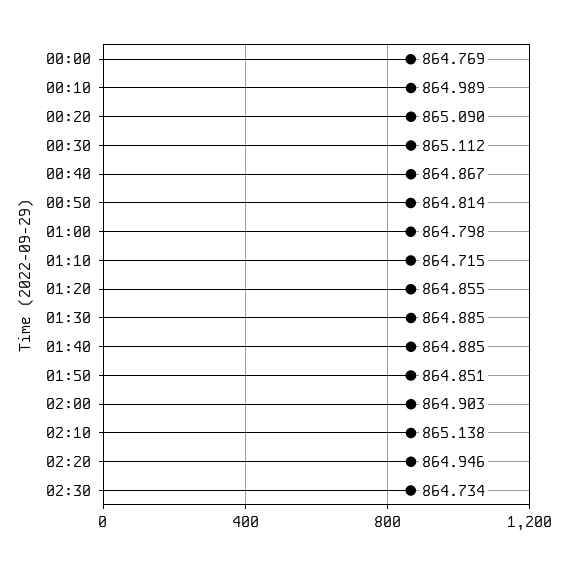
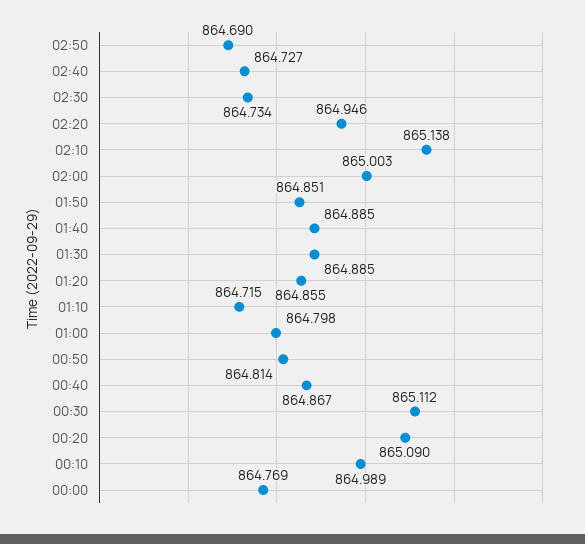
02:00: 864.903 -> 865.003
02:50: none -> 864.69
02:40: none -> 864.727

